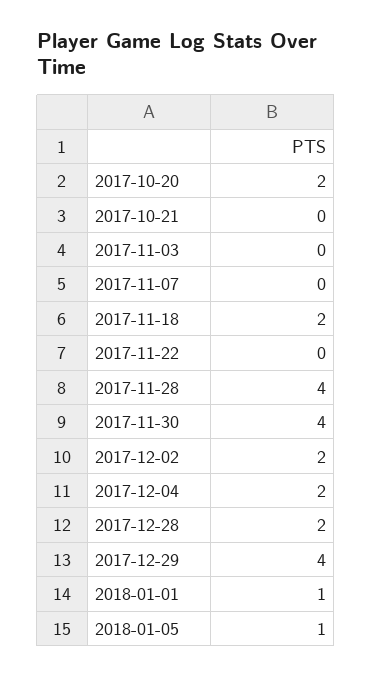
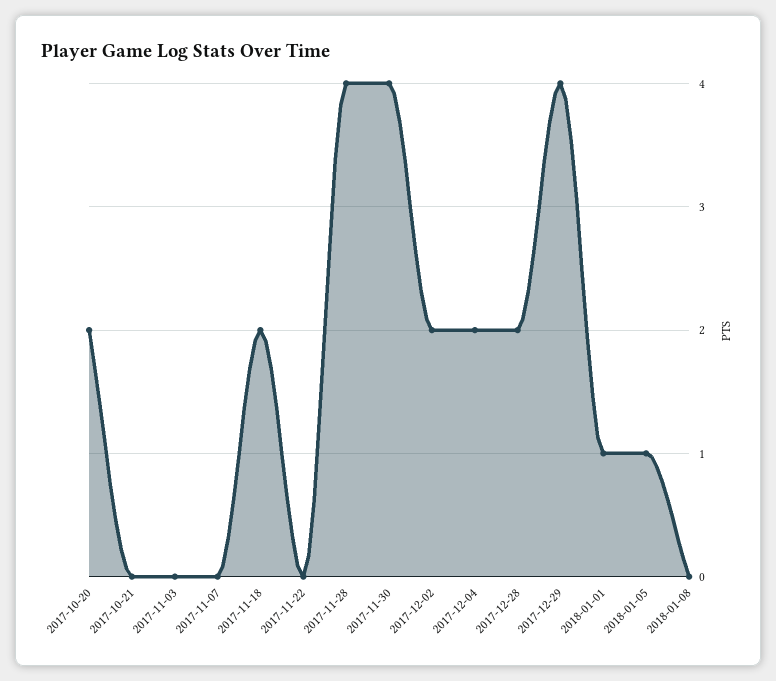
2018-01-08: none -> 0

